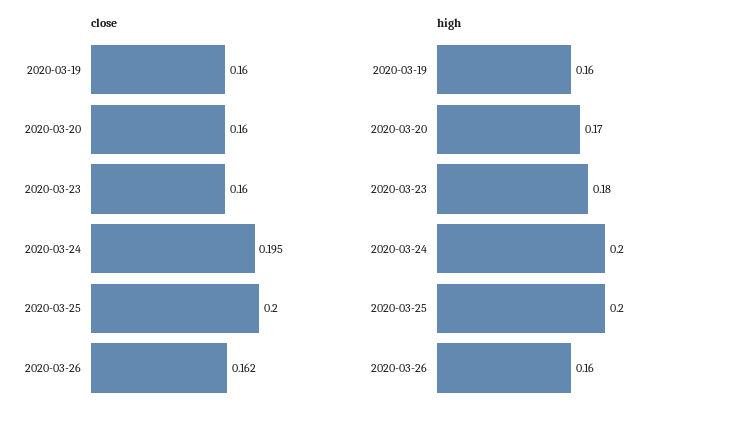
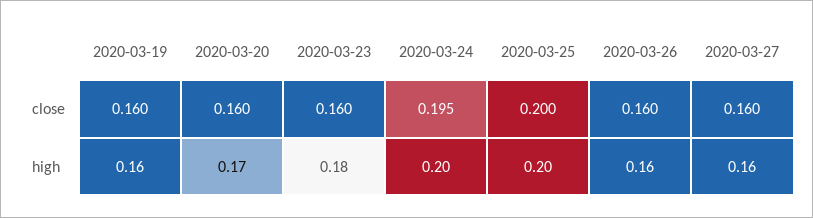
close, 2020-03-26: 0.162 -> 0.16
close, 2020-03-27: none -> 0.16
high, 2020-03-27: none -> 0.16

